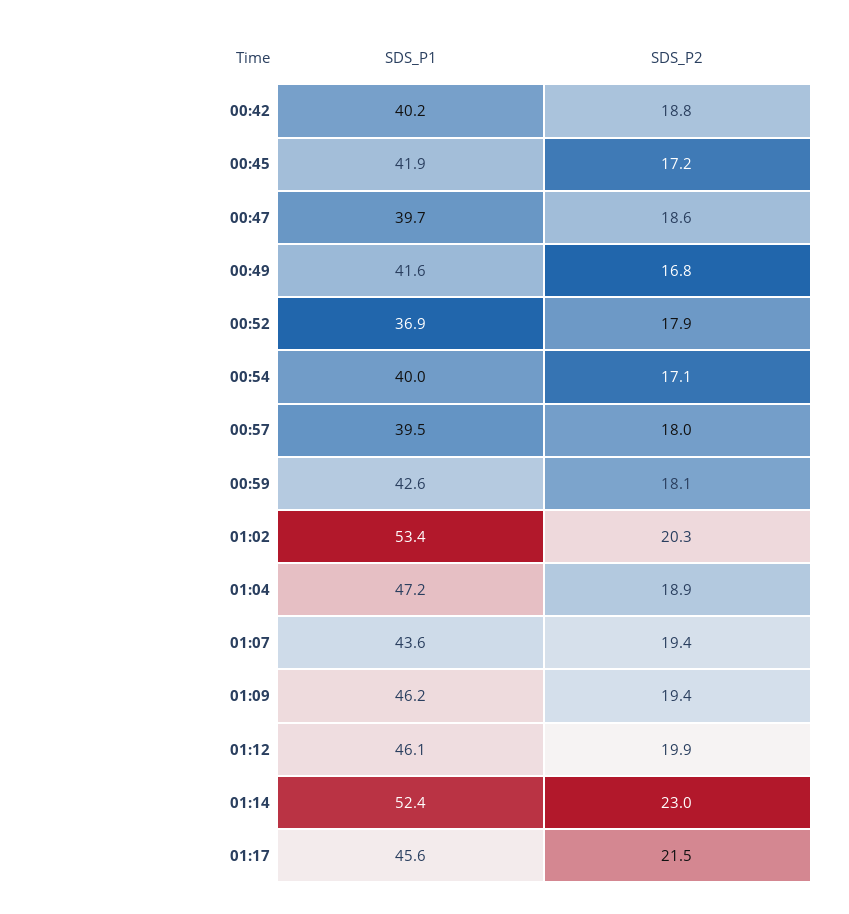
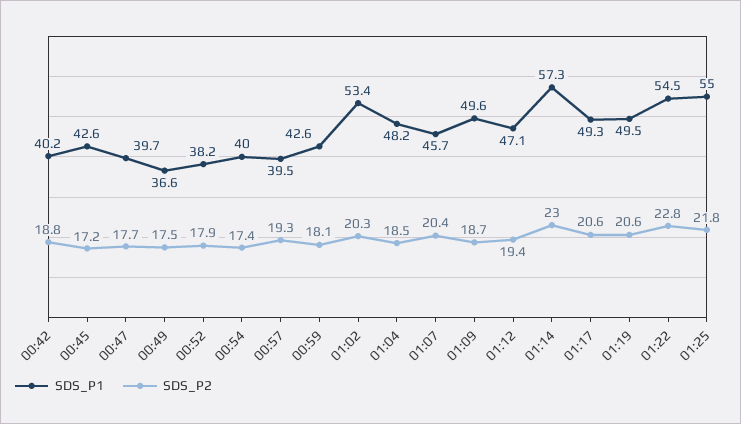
SDS_P1, 00:45: 41.9 -> 42.6
SDS_P2, 00:47: 18.6 -> 17.7
SDS_P1, 00:49: 41.6 -> 36.6
SDS_P2, 00:49: 16.8 -> 17.5
SDS_P1, 00:52: 36.9 -> 38.2
SDS_P2, 00:54: 17.1 -> 17.4
SDS_P2, 00:57: 18 -> 19.3
SDS_P1, 01:04: 47.2 -> 48.2
SDS_P2, 01:04: 18.9 -> 18.5
SDS_P1, 01:07: 43.6 -> 45.7
SDS_P2, 01:07: 19.4 -> 20.4
SDS_P1, 01:09: 46.2 -> 49.6
SDS_P2, 01:09: 19.4 -> 18.7
SDS_P1, 01:12: 46.1 -> 47.1
SDS_P2, 01:12: 19.9 -> 19.4
SDS_P1, 01:14: 52.4 -> 57.3
SDS_P1, 01:17: 45.6 -> 49.3
SDS_P2, 01:17: 21.5 -> 20.6
SDS_P1, 01:19: none -> 49.5
SDS_P2, 01:19: none -> 20.6
SDS_P1, 01:22: none -> 54.5
SDS_P2, 01:22: none -> 22.8
SDS_P1, 01:25: none -> 55
SDS_P2, 01:25: none -> 21.8

